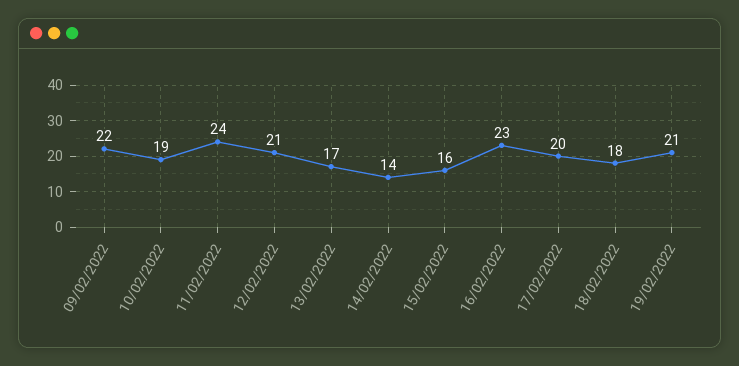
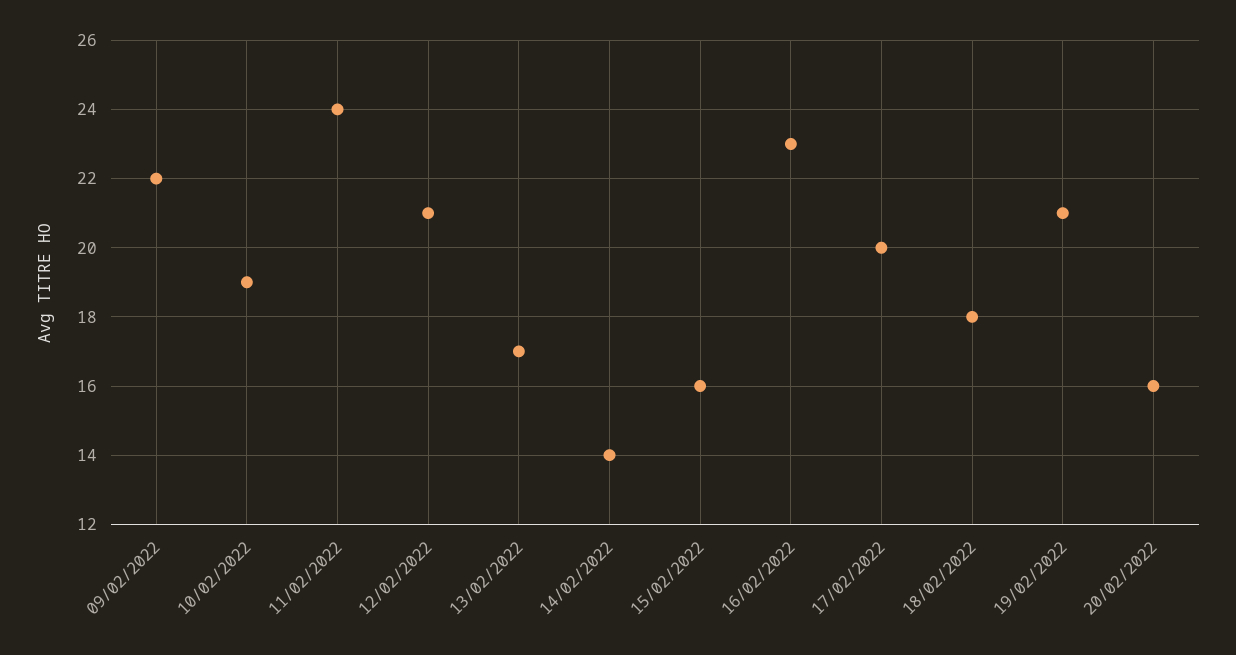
20/02/2022: none -> 16

